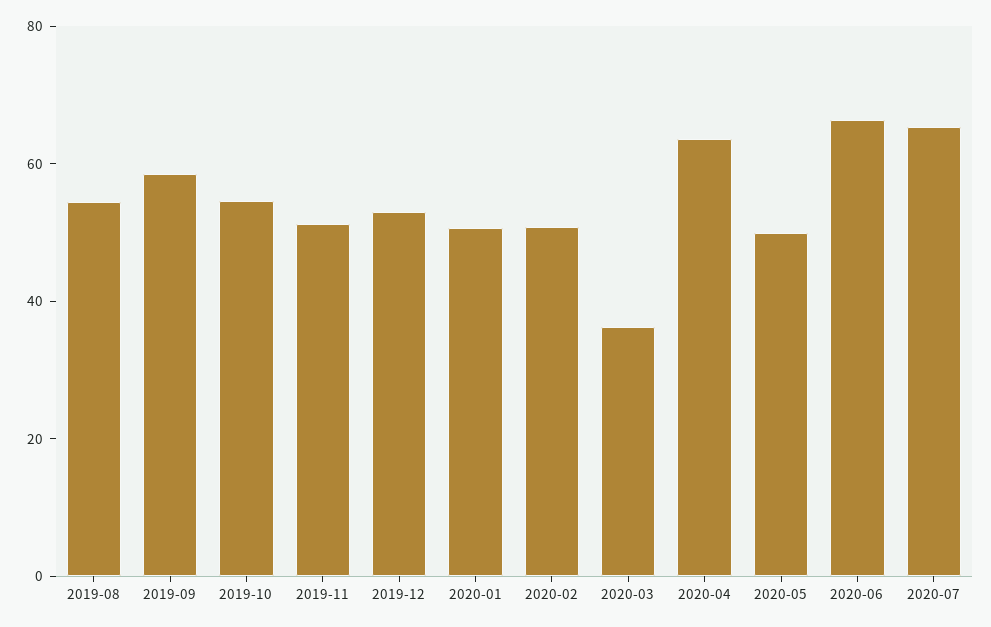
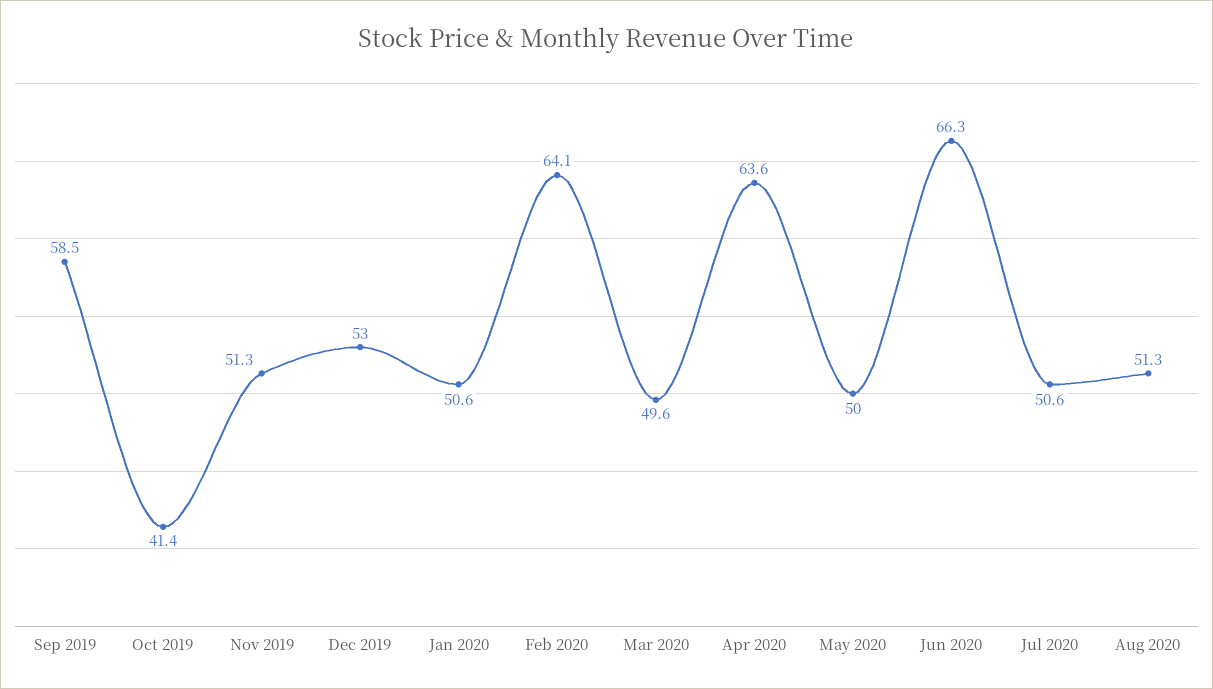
2019-08: 55 -> none
2019-10: 55 -> 41.4
2020-02: 50 -> 64.1
2020-03: 35 -> 49.6
2020-07: 65 -> 50.6
Aug 2020: none -> 51.3

